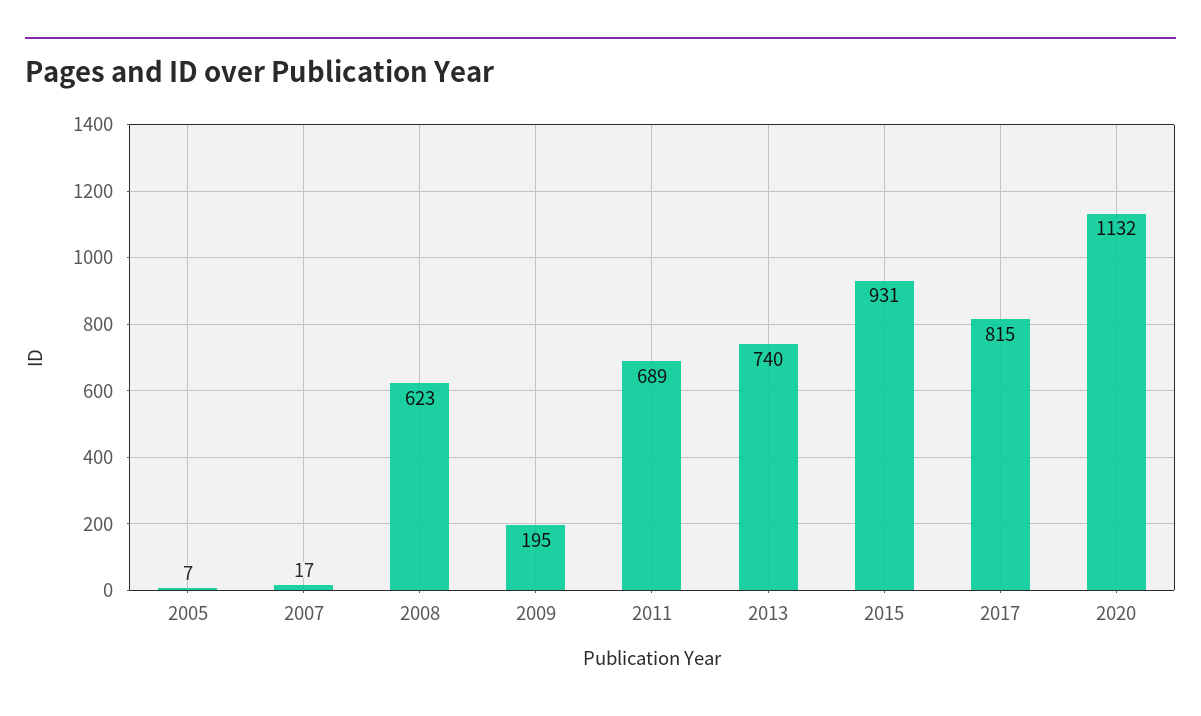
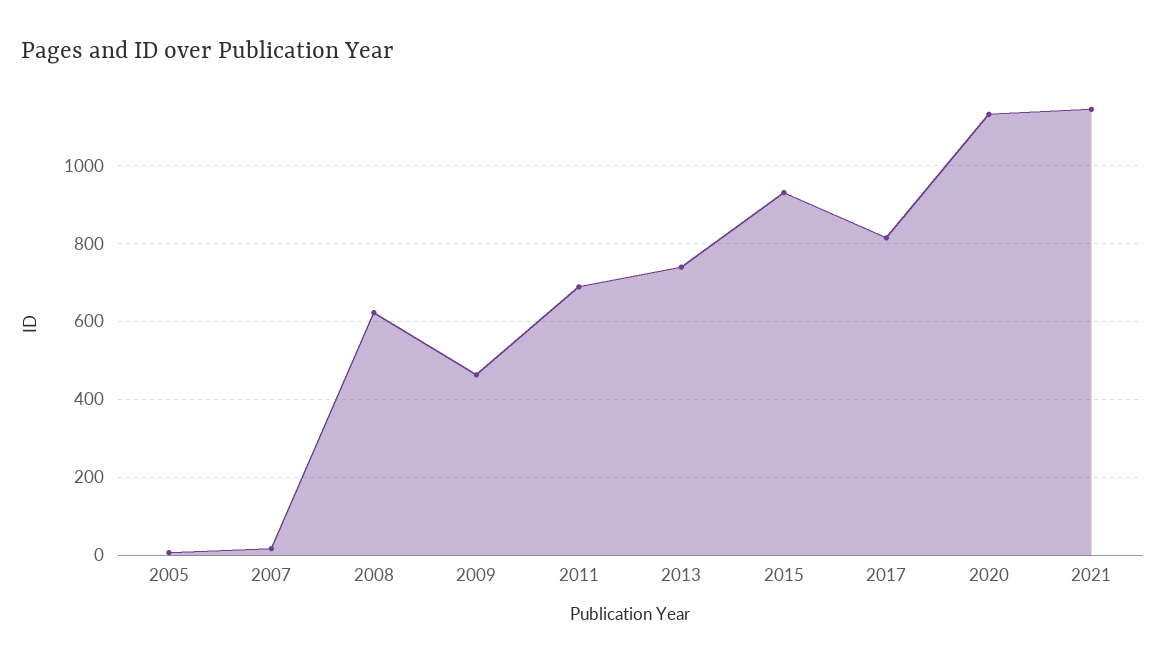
2009: 195 -> 460
2021: none -> 1140

